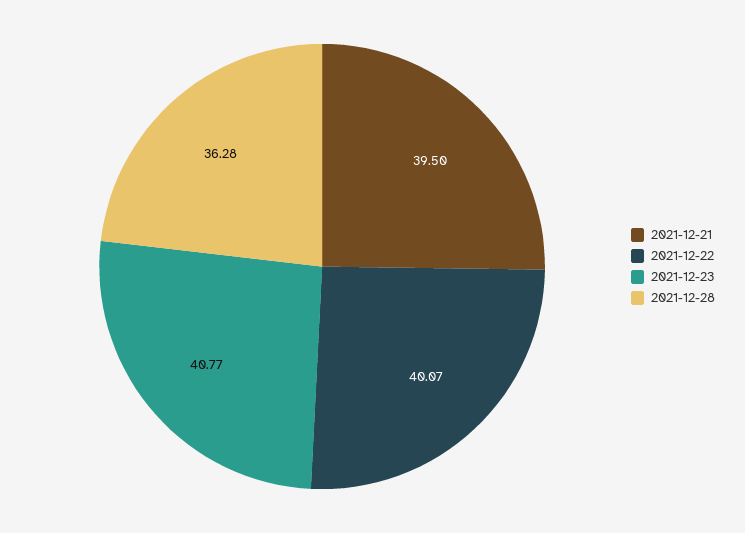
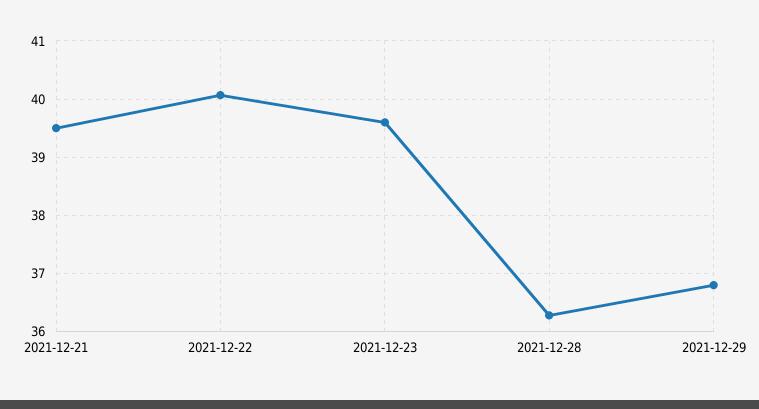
2021-12-23: 40.77 -> 39.6
2021-12-29: none -> 36.8

